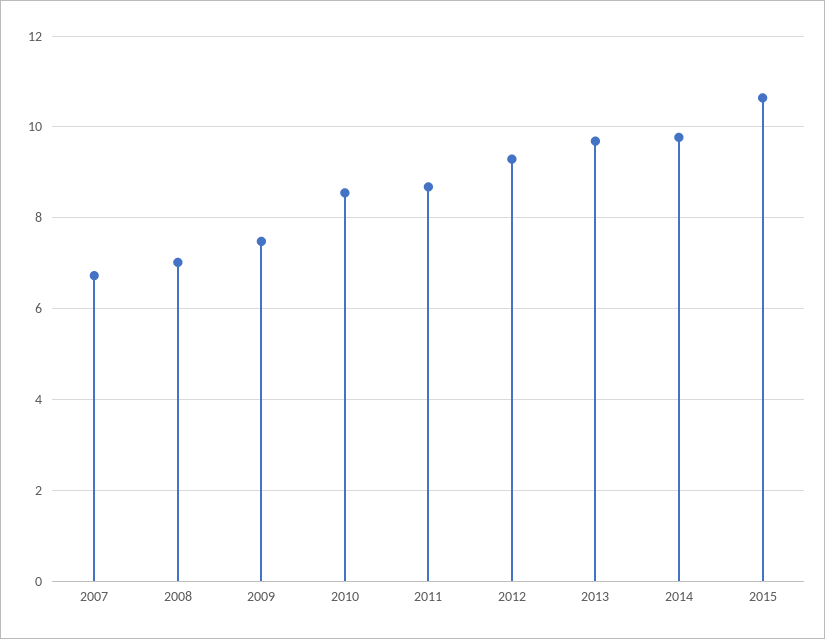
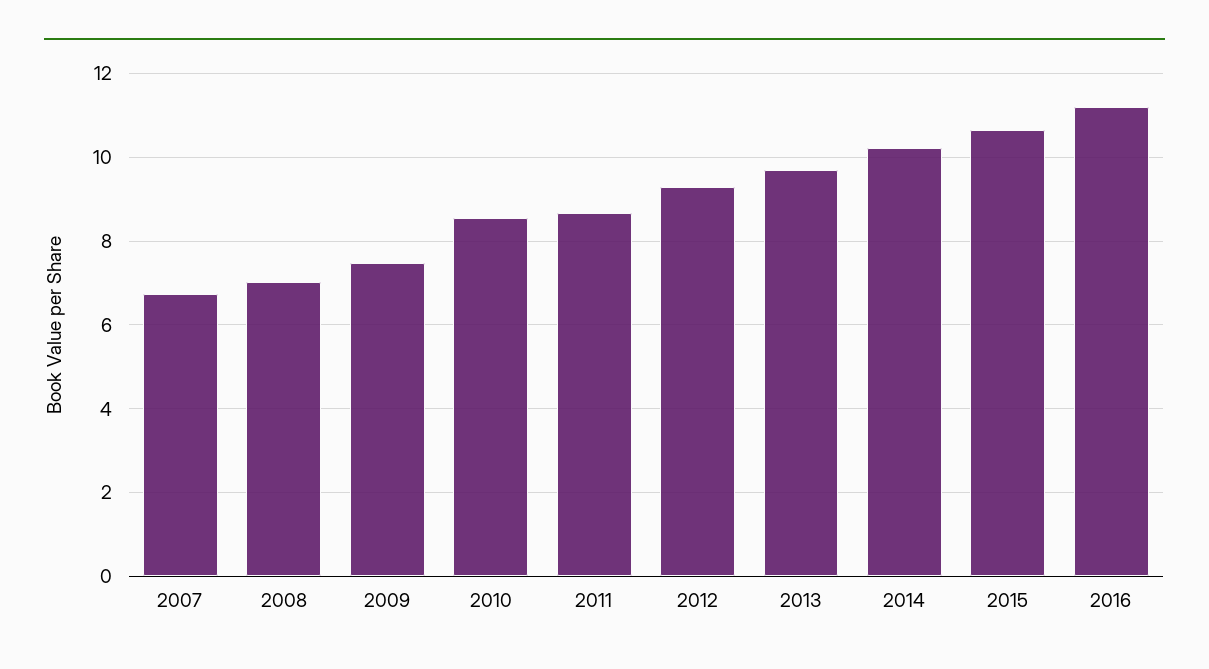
2014: 9.8 -> 10.2
2016: none -> 11.2

